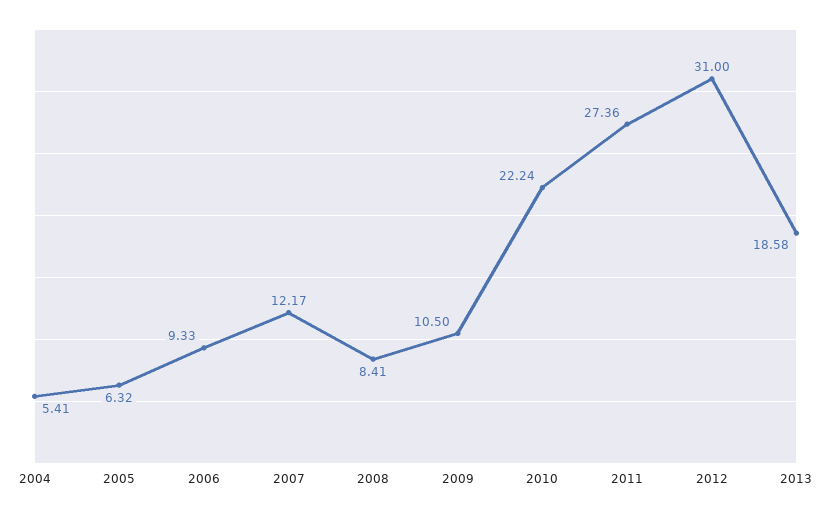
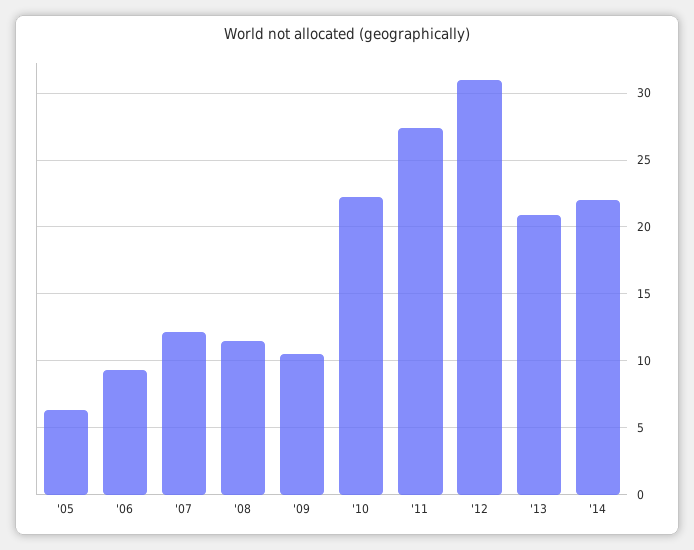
2004: 5.41 -> none
2008: 8.41 -> 11.5
2013: 18.58 -> 21
'14: none -> 22

